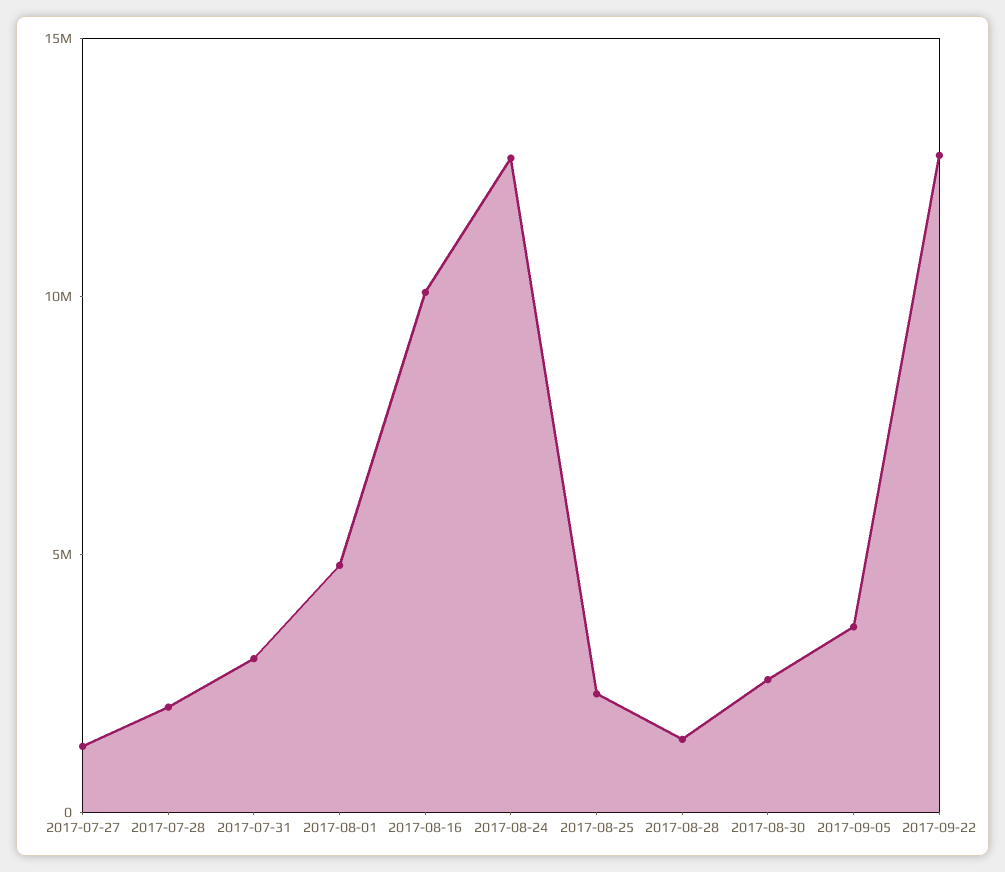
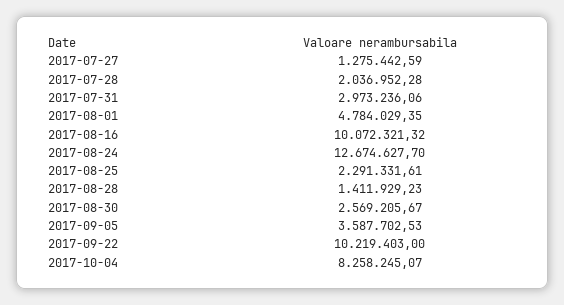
2017-09-22: 13000000 -> 10219403
2017-10-04: none -> 8258245.07

